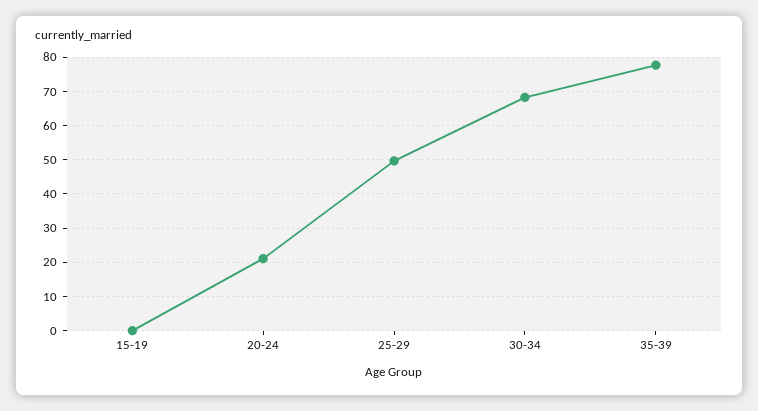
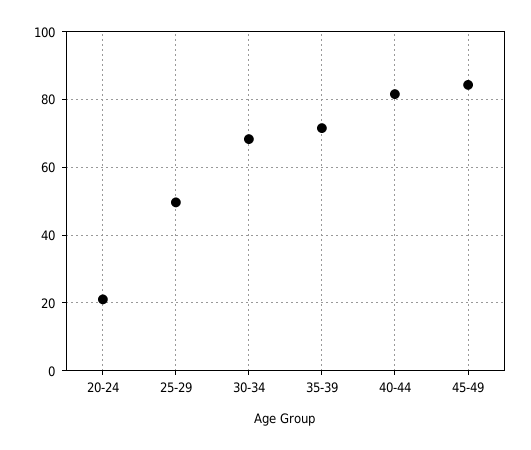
15-19: 0 -> none
35-39: 78 -> 72
40-44: none -> 82
45-49: none -> 84

